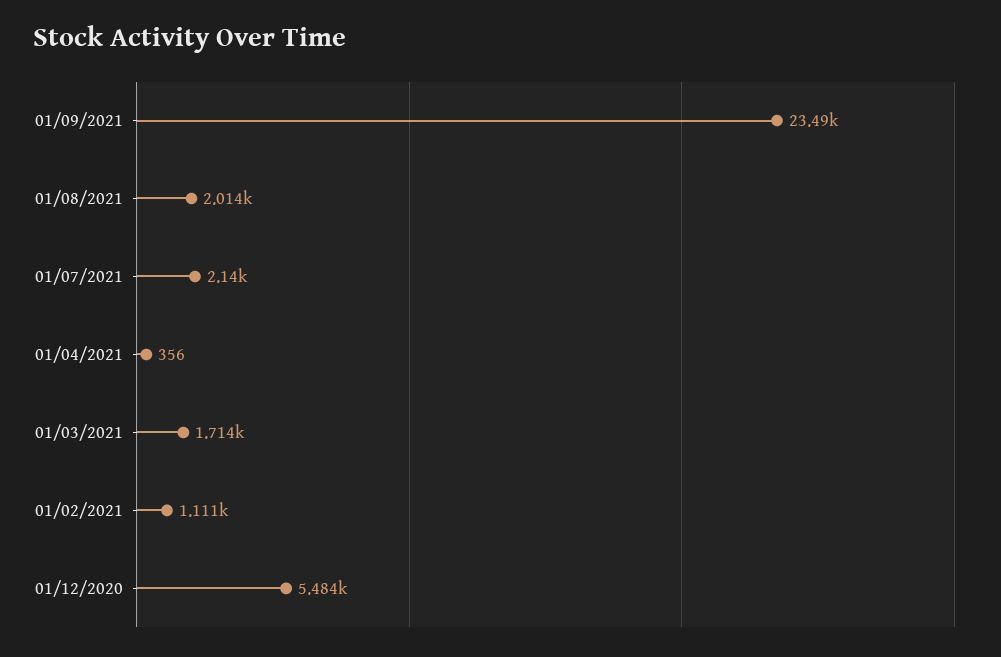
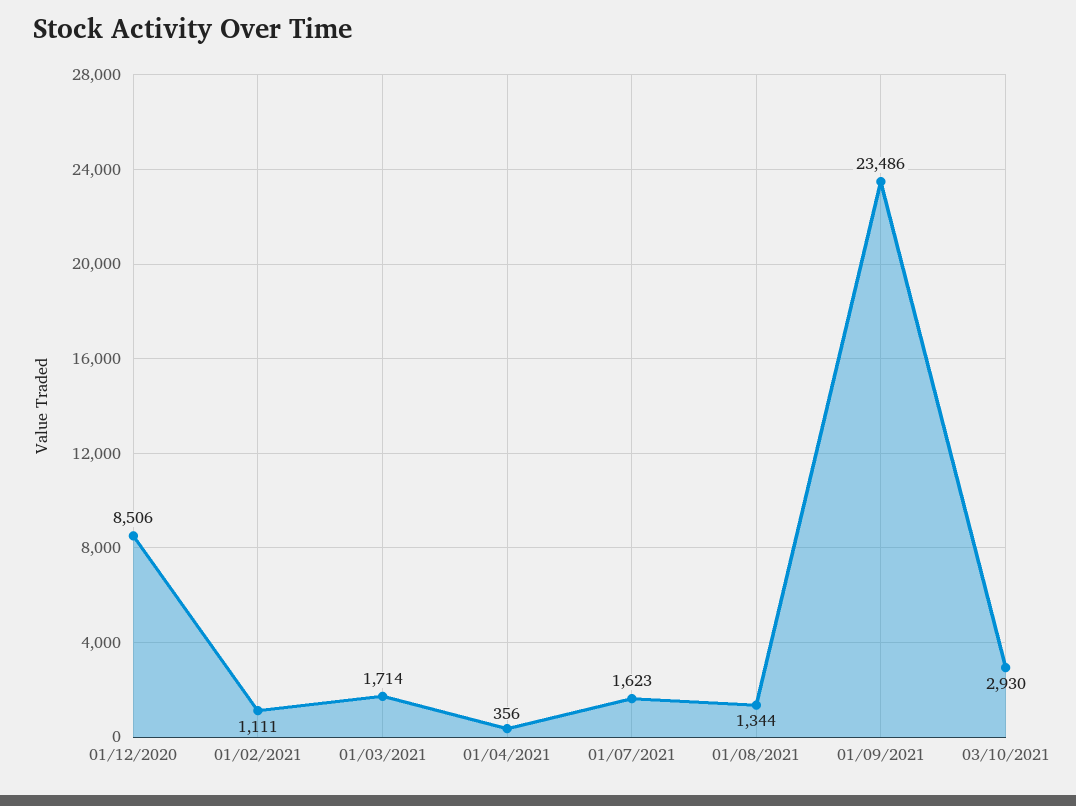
01/08/2021: 2014 -> 1344
01/07/2021: 2140 -> 1623
01/12/2020: 5484 -> 8506
03/10/2021: none -> 2930

